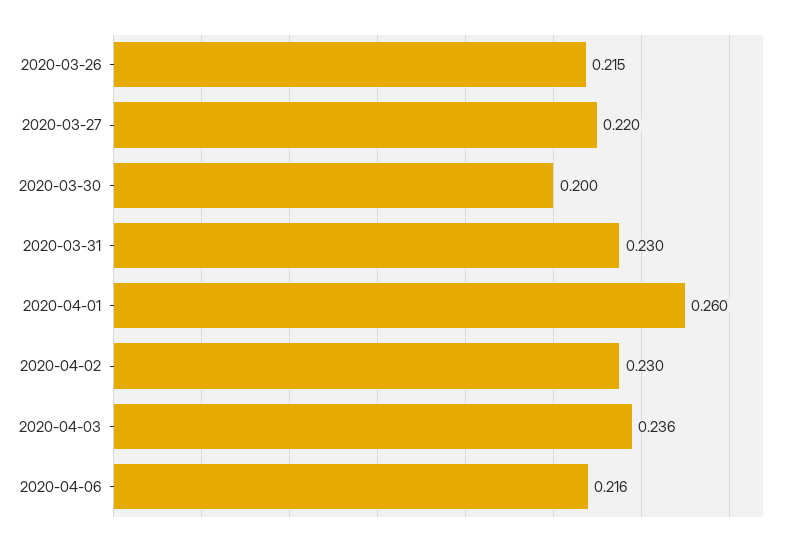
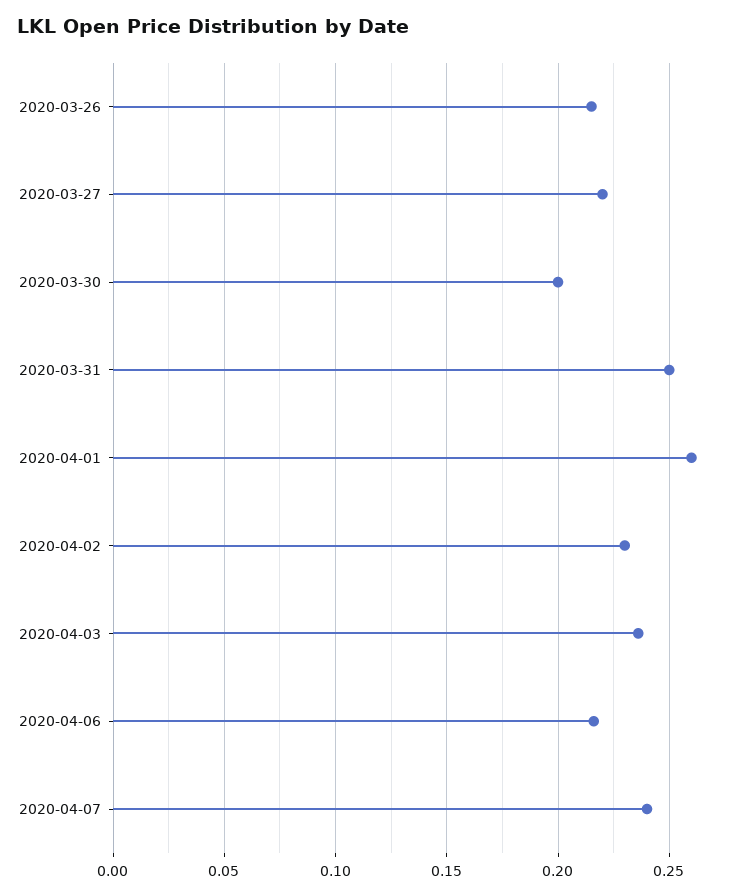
2020-03-31: 0.23 -> 0.25
2020-04-07: none -> 0.24

